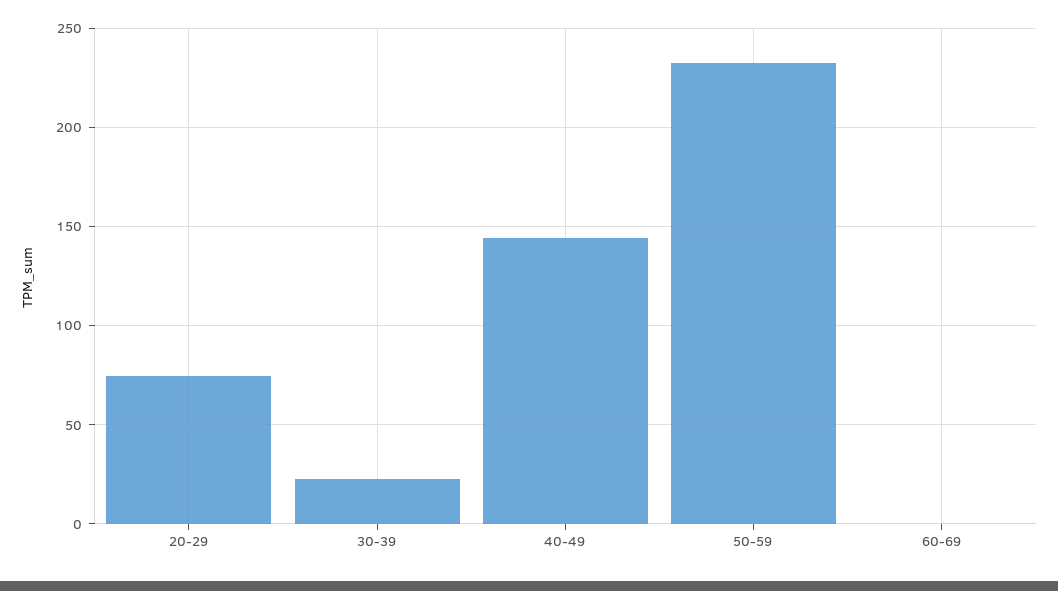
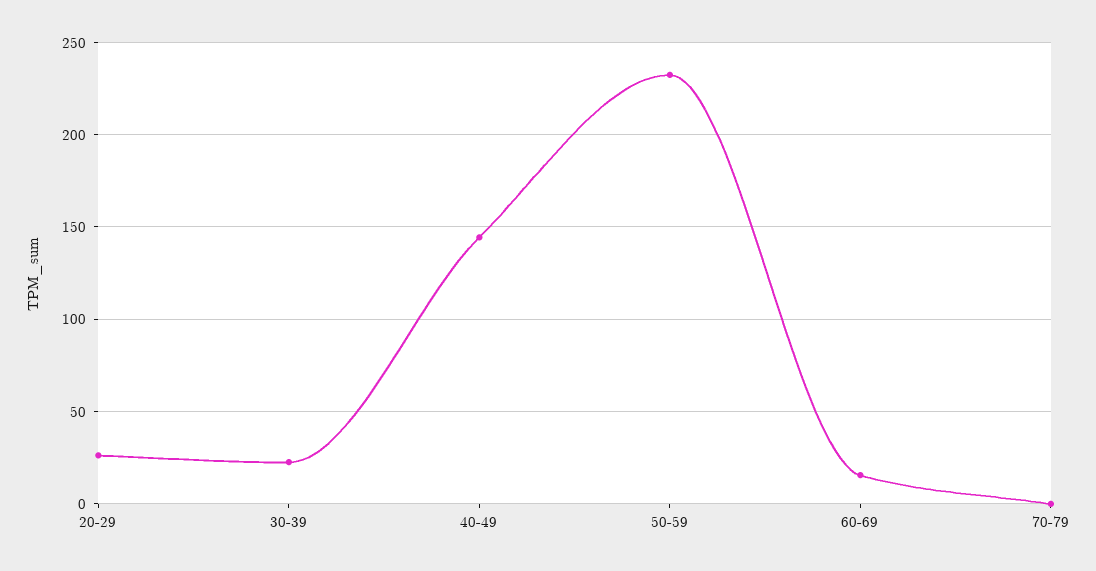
20-29: 75 -> 25
60-69: 0 -> 15
70-79: none -> 0

